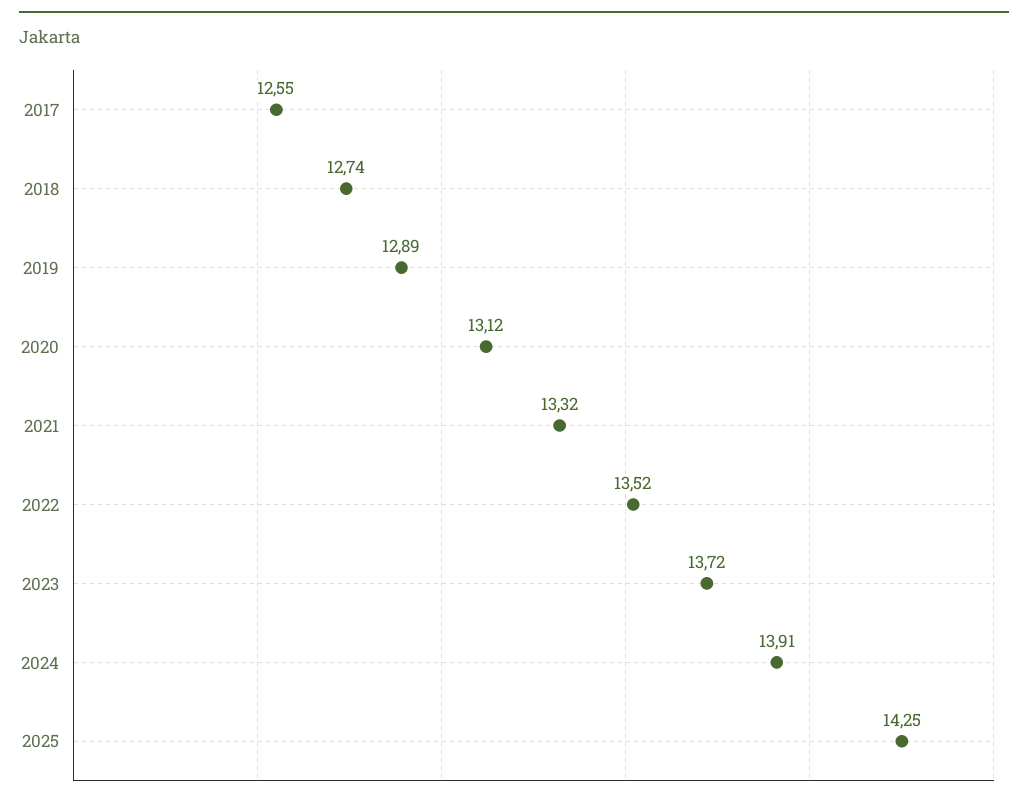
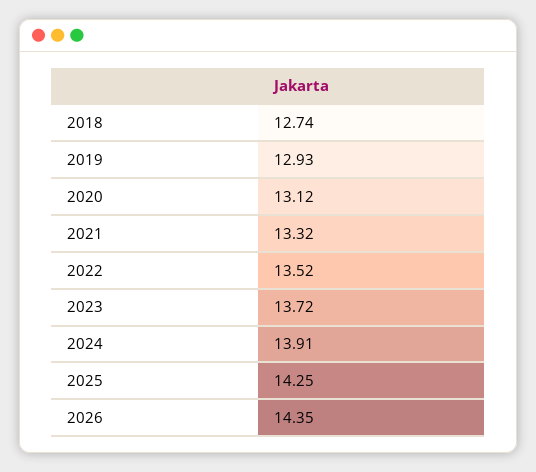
2017: 12.55 -> none
2019: 12.89 -> 12.93
2026: none -> 14.35

